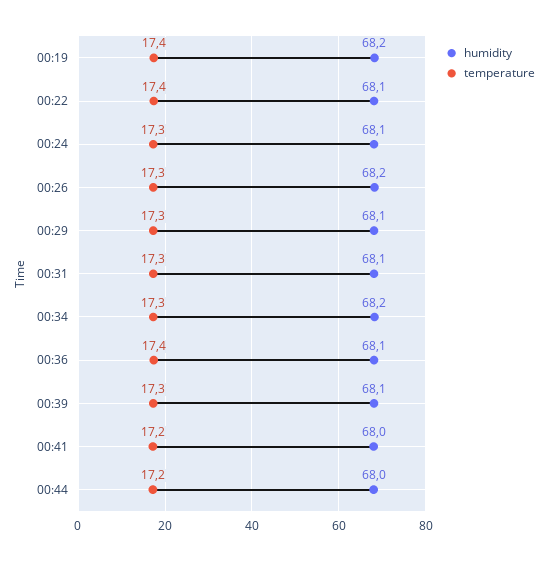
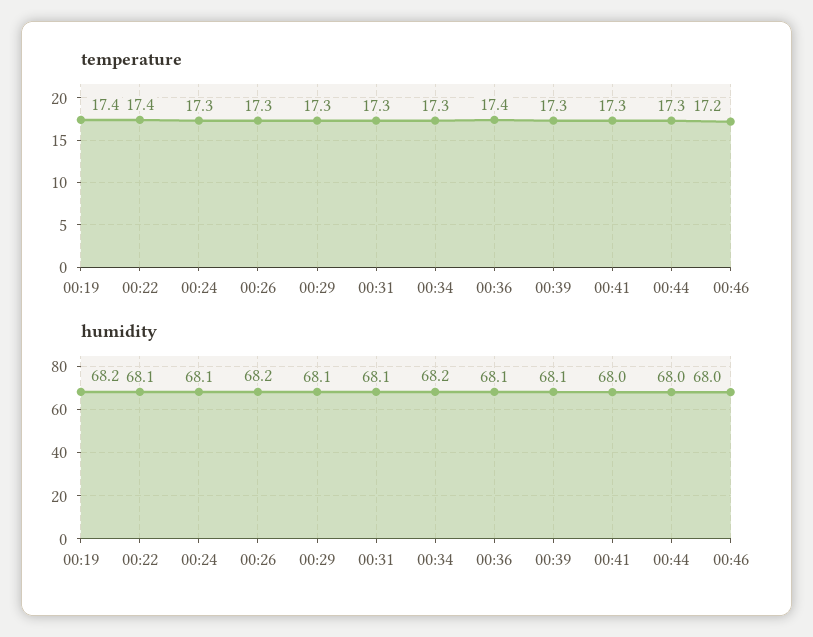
temperature, 00:41: 17.2 -> 17.3
temperature, 00:44: 17.2 -> 17.3
temperature, 00:46: none -> 17.2
humidity, 00:46: none -> 68

